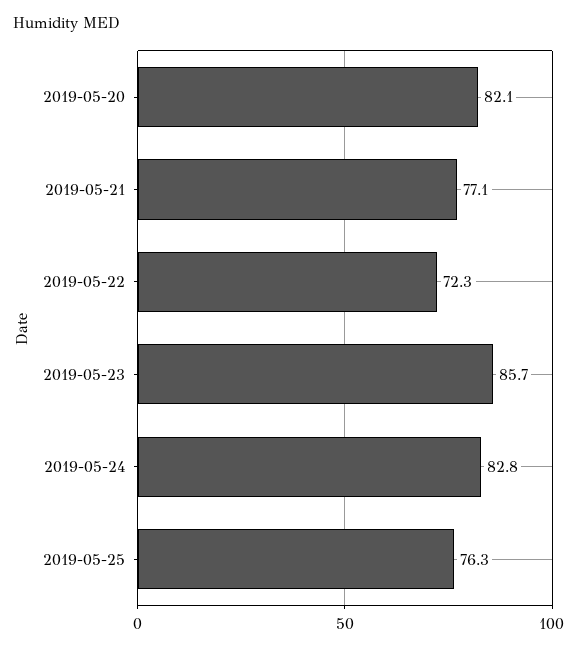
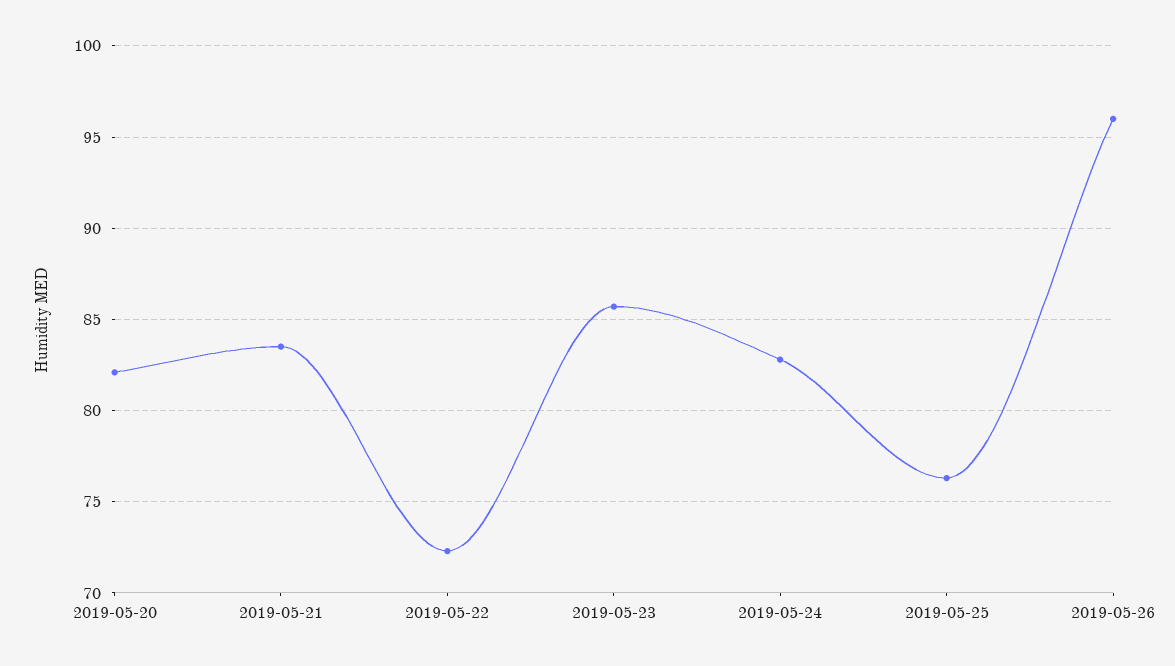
2019-05-21: 77.1 -> 83.5
2019-05-26: none -> 96

